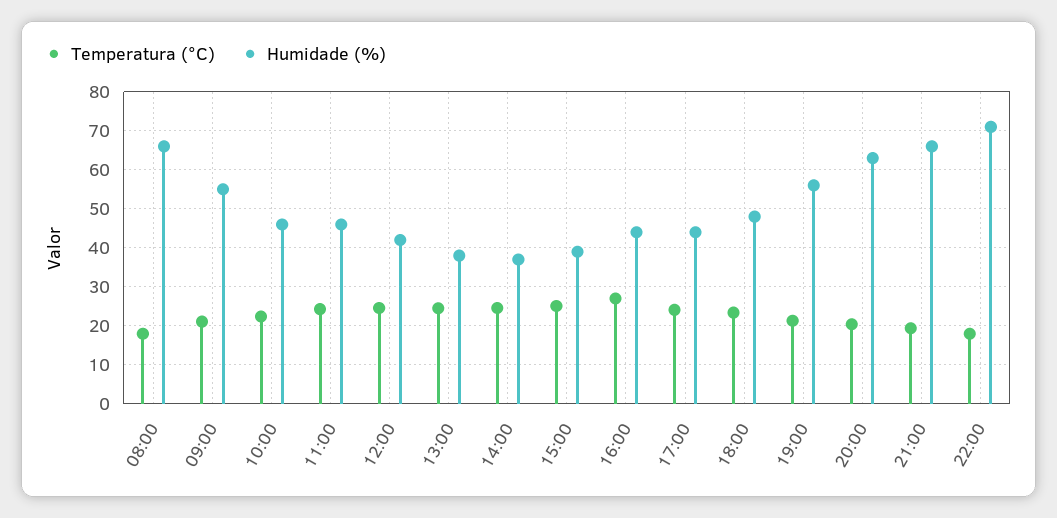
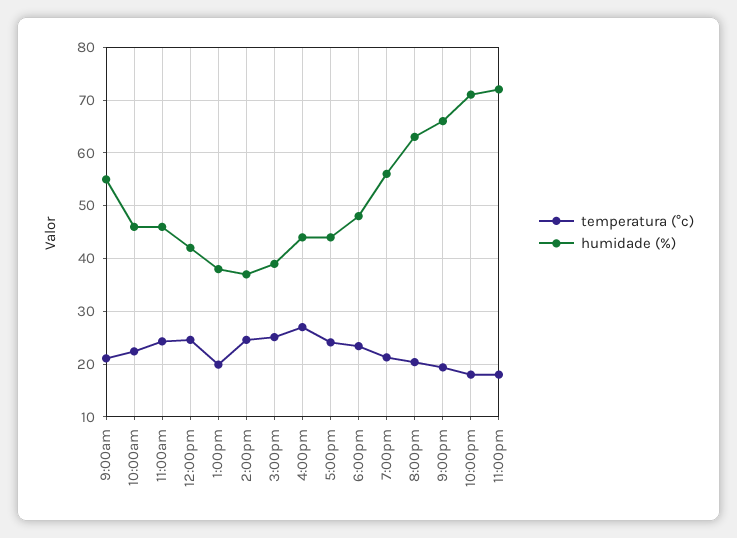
Temperatura (°C), 08:00: 18 -> none
Humidade (%), 08:00: 66 -> none
Temperatura (°C), 13:00: 24 -> 20
Temperatura (°C), 11:00pm: none -> 18
Humidade (%), 11:00pm: none -> 72

